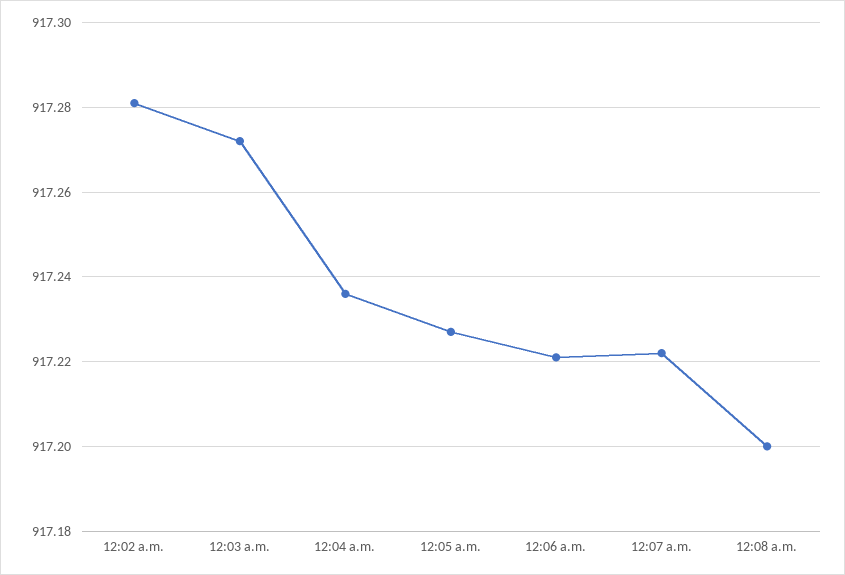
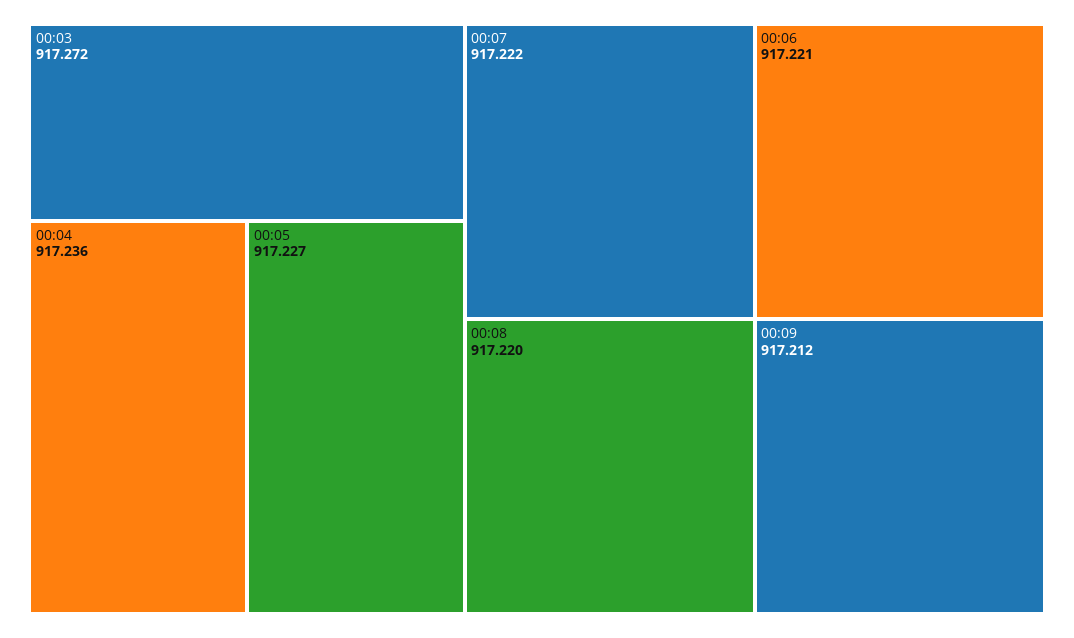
12:02 a.m.: 917.28 -> none
12:08 a.m.: 917.2 -> 917.22
00:09: none -> 917.212

